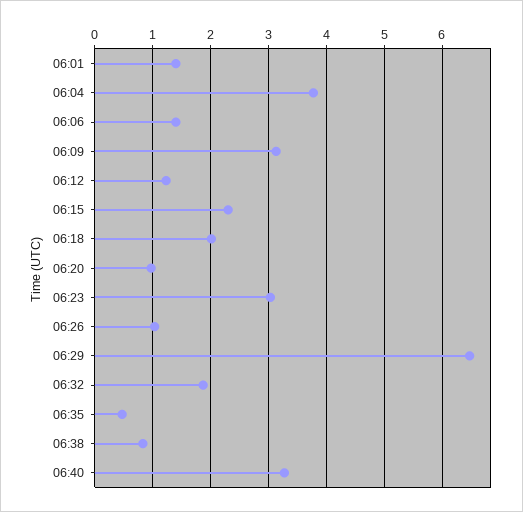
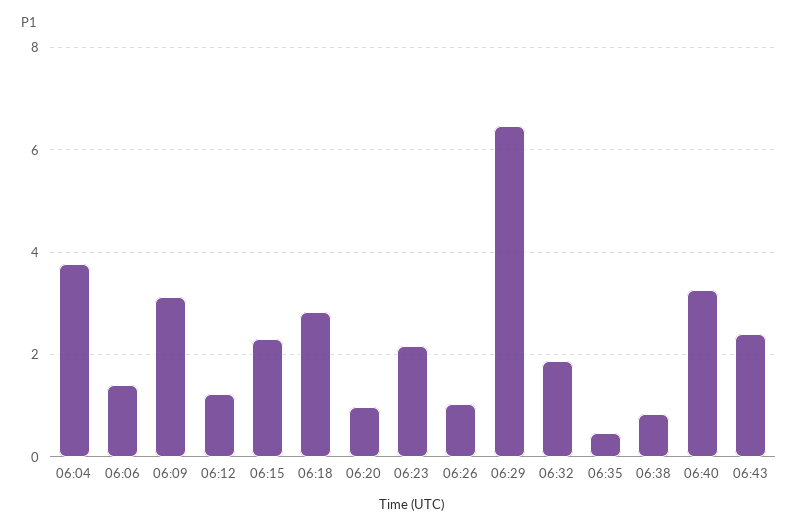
06:01: 1.4 -> none
06:18: 2 -> 2.8
06:23: 3 -> 2.2
06:43: none -> 2.4

